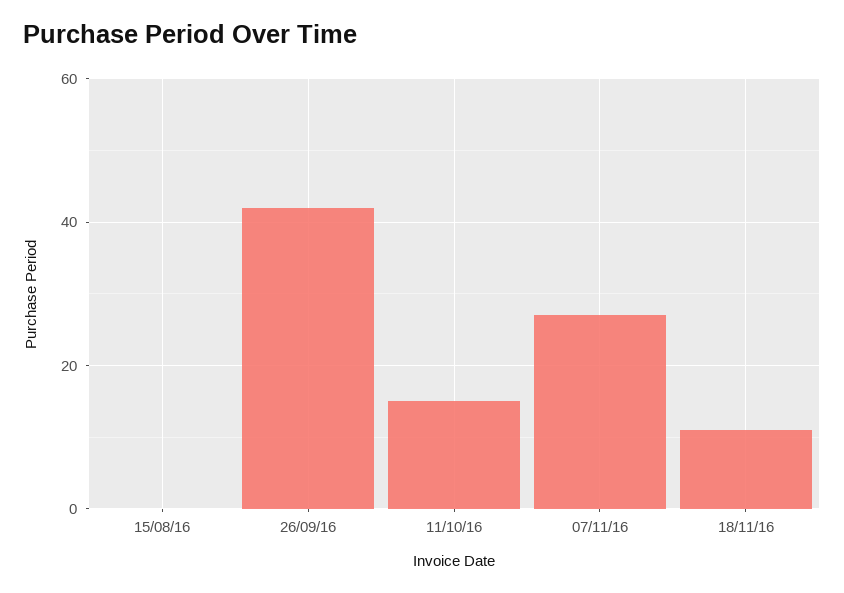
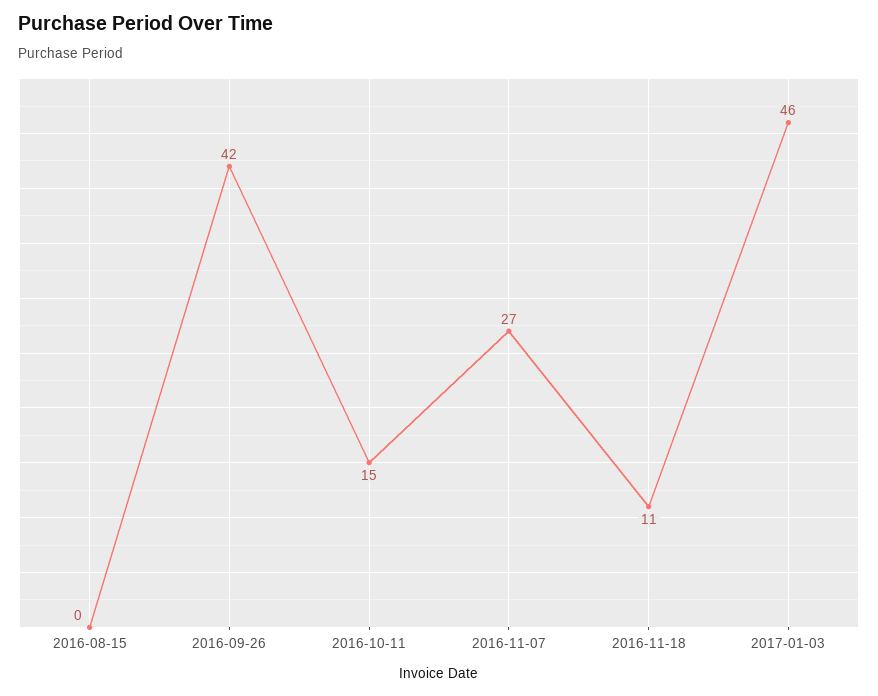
2017-01-03: none -> 46

